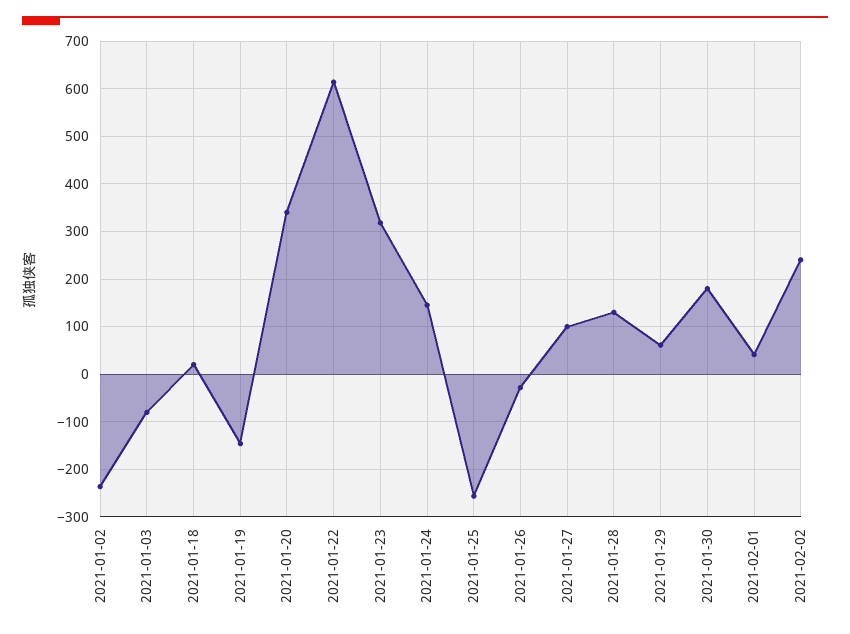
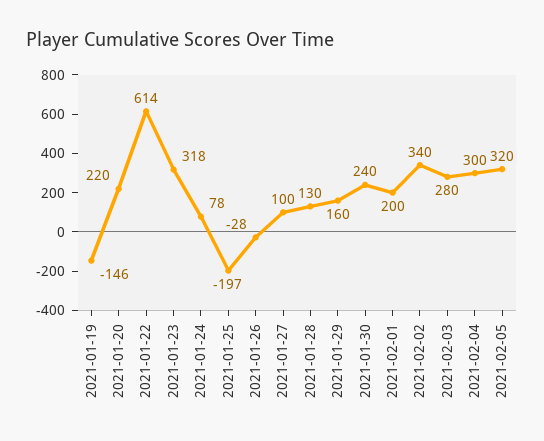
2021-01-02: -240 -> none
2021-01-03: -80 -> none
2021-01-18: 20 -> none
2021-01-20: 340 -> 220
2021-01-24: 140 -> 78
2021-01-25: -260 -> -197
2021-01-29: 60 -> 160
2021-01-30: 180 -> 240
2021-02-01: 40 -> 200
2021-02-02: 240 -> 340
2021-02-03: none -> 280
2021-02-04: none -> 300
2021-02-05: none -> 320

